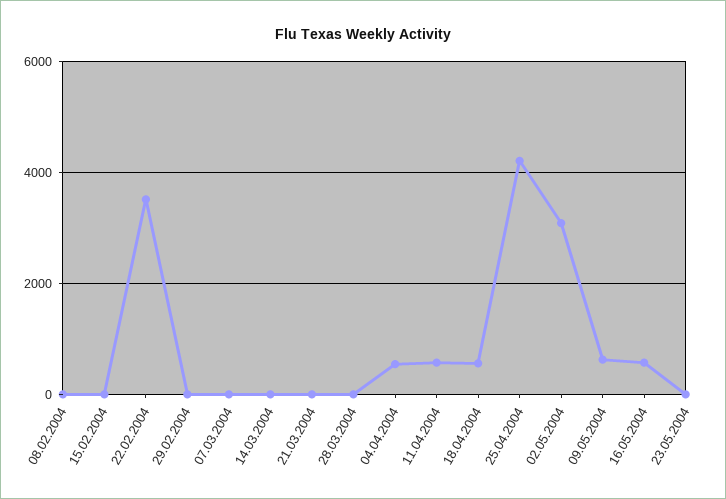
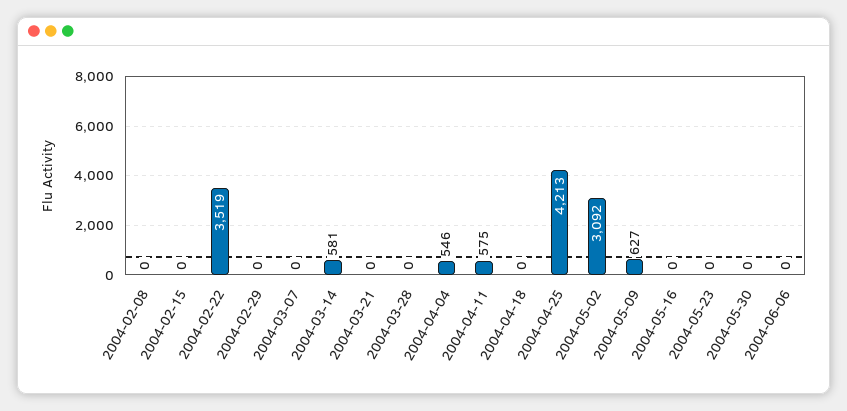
14.03.2004: 0 -> 581
18.04.2004: 600 -> 0
16.05.2004: 600 -> 0
2004-05-30: none -> 0
2004-06-06: none -> 0

